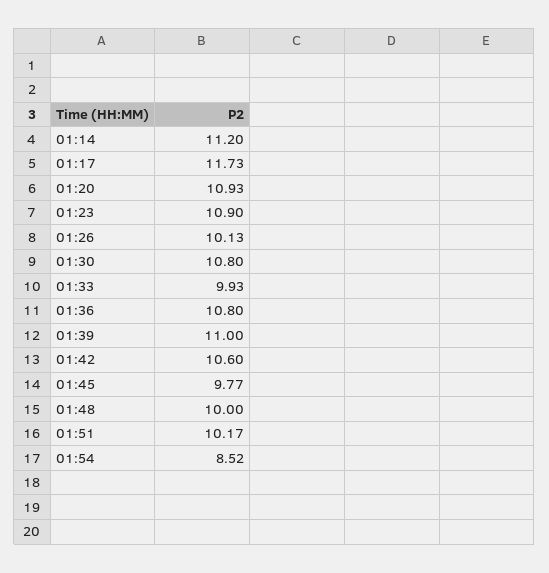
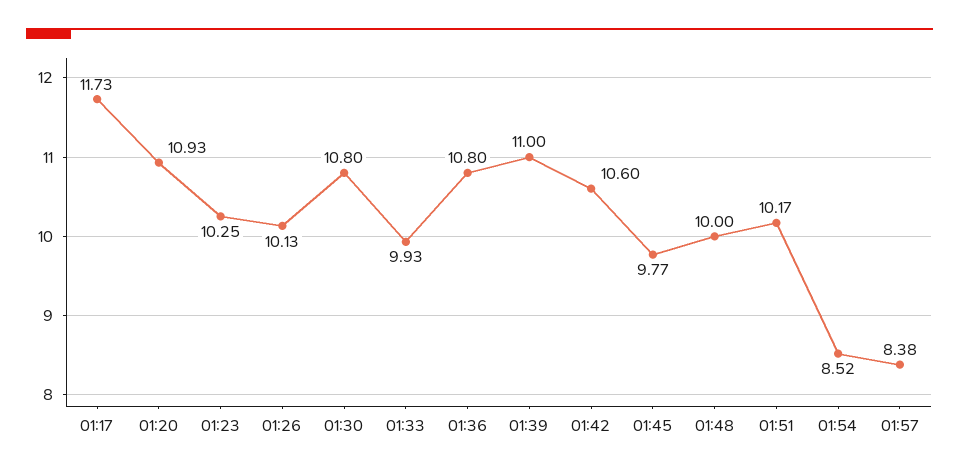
01:14: 11.2 -> none
01:23: 10.9 -> 10.25
01:57: none -> 8.38

